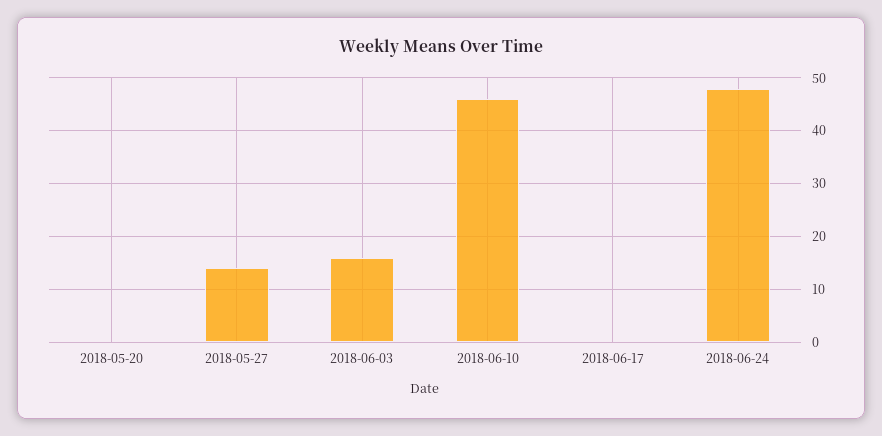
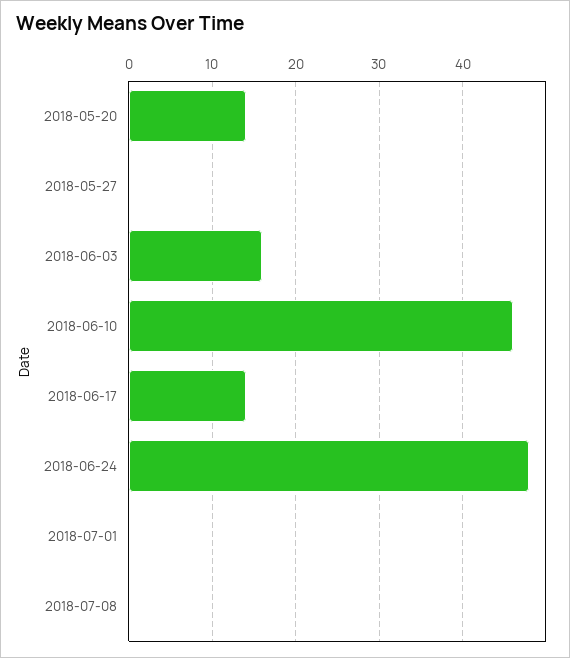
2018-05-20: 0 -> 14
2018-05-27: 15 -> 0
2018-06-17: 0 -> 14
2018-07-01: none -> 0
2018-07-08: none -> 0

